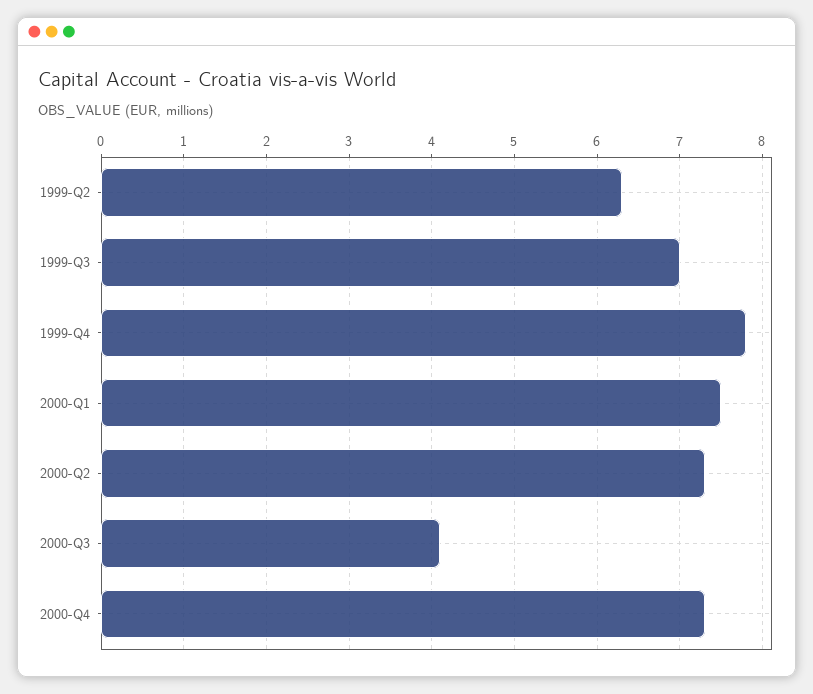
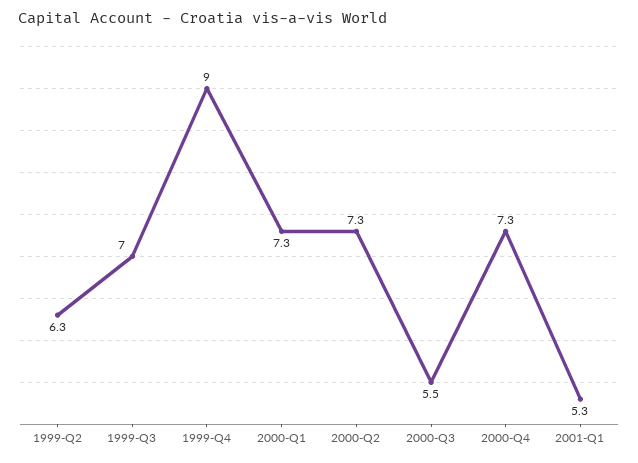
1999-Q4: 7.8 -> 9
2000-Q1: 7.5 -> 7.3
2000-Q3: 4.1 -> 5.5
2001-Q1: none -> 5.3

